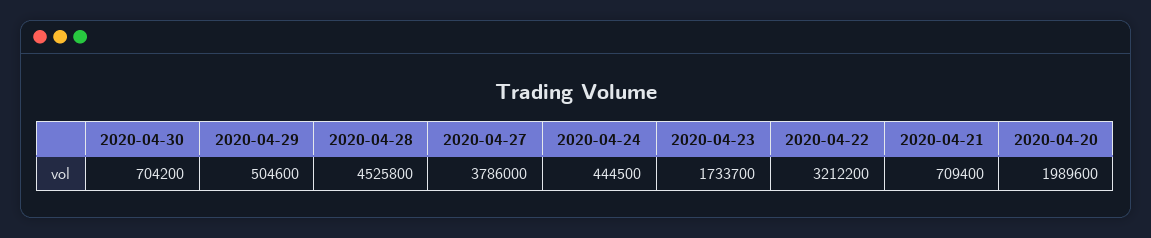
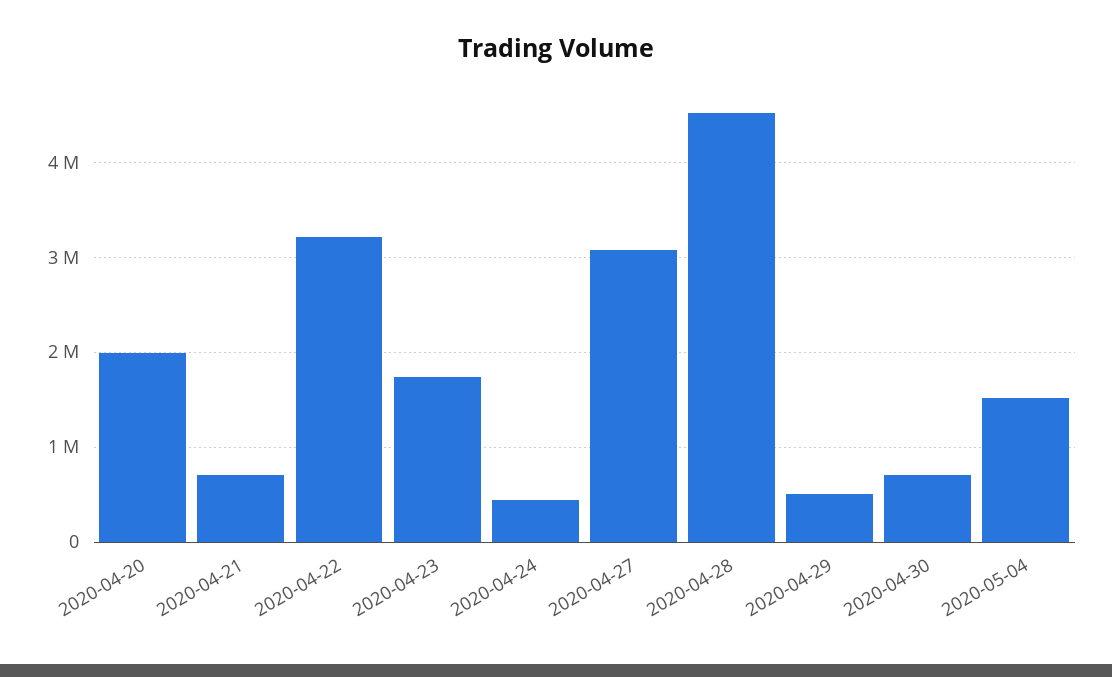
2020-04-27: 3786000 -> 3100000
2020-05-04: none -> 1500000

